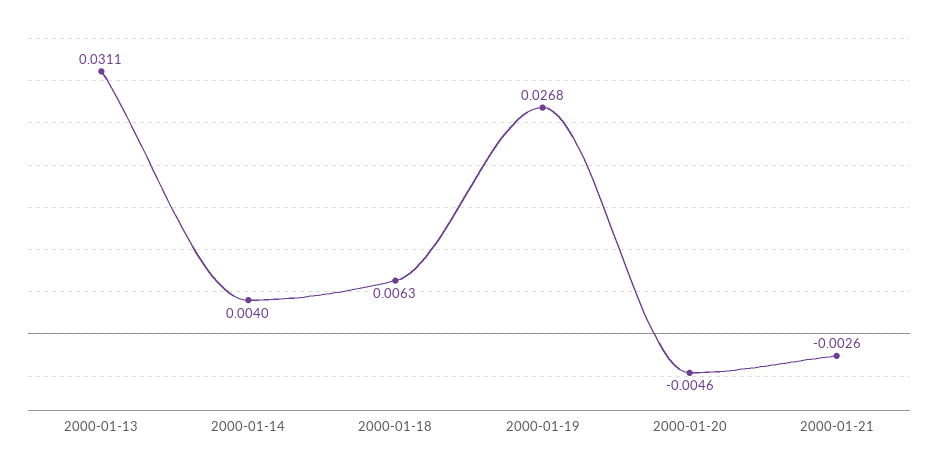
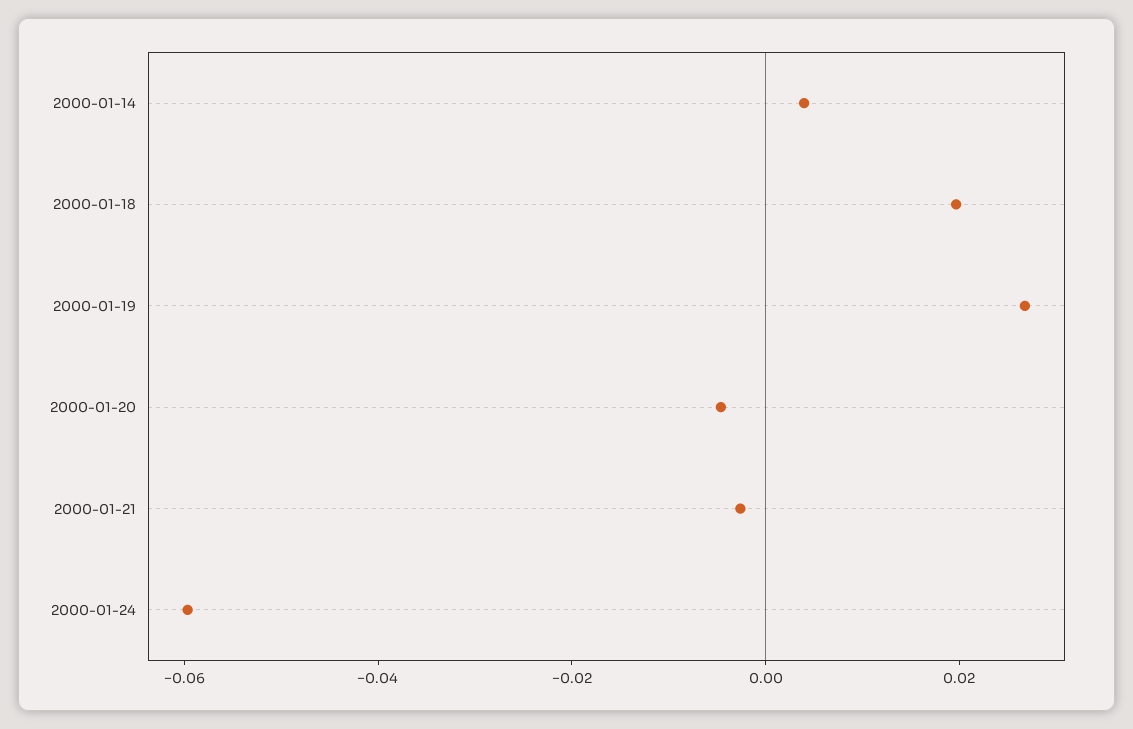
2000-01-13: 0.0311 -> none
2000-01-18: 0.0063 -> 0.02
2000-01-24: none -> -0.06

